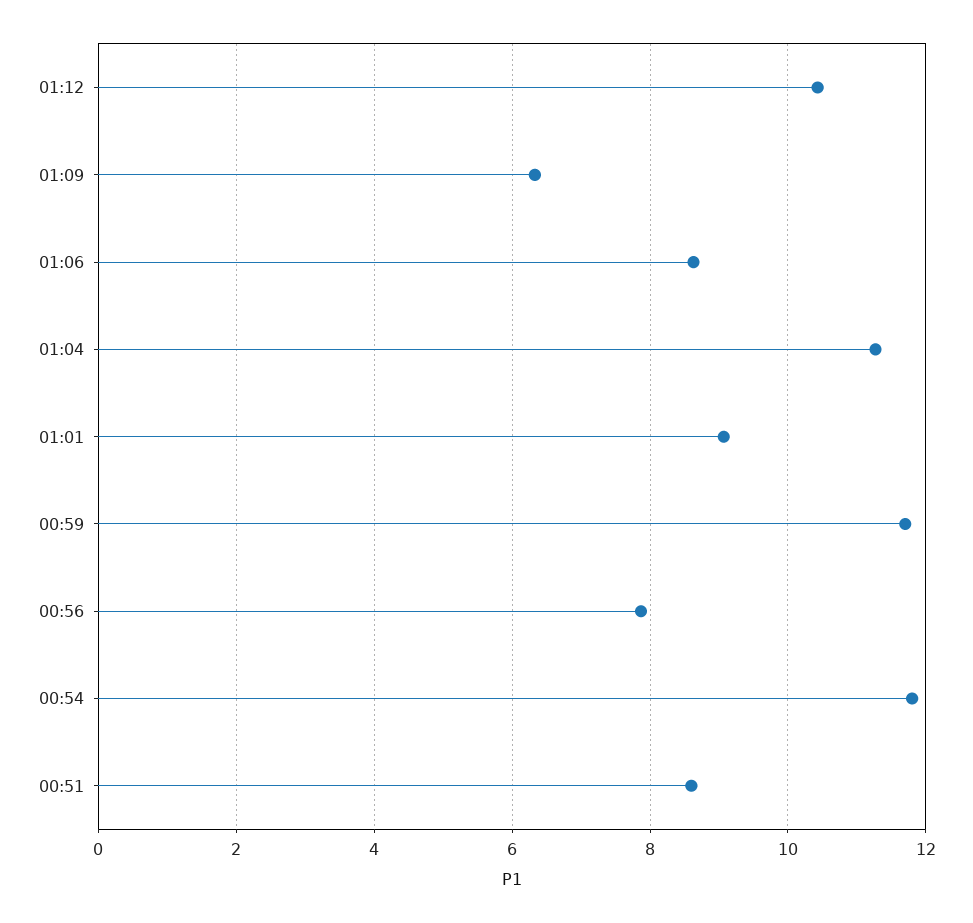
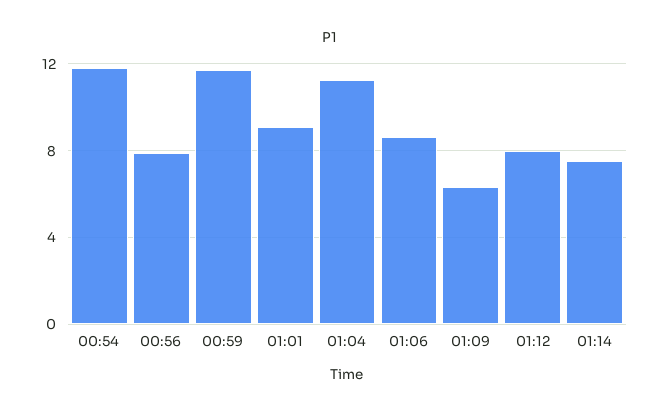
01:12: 10.4 -> 8
00:51: 8.6 -> none
01:14: none -> 7.5

